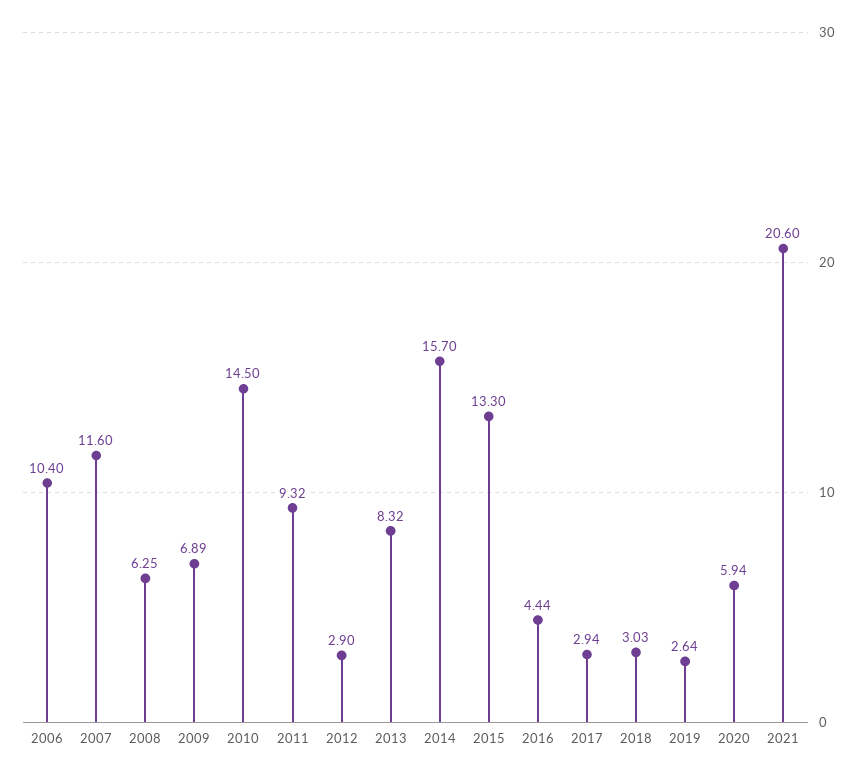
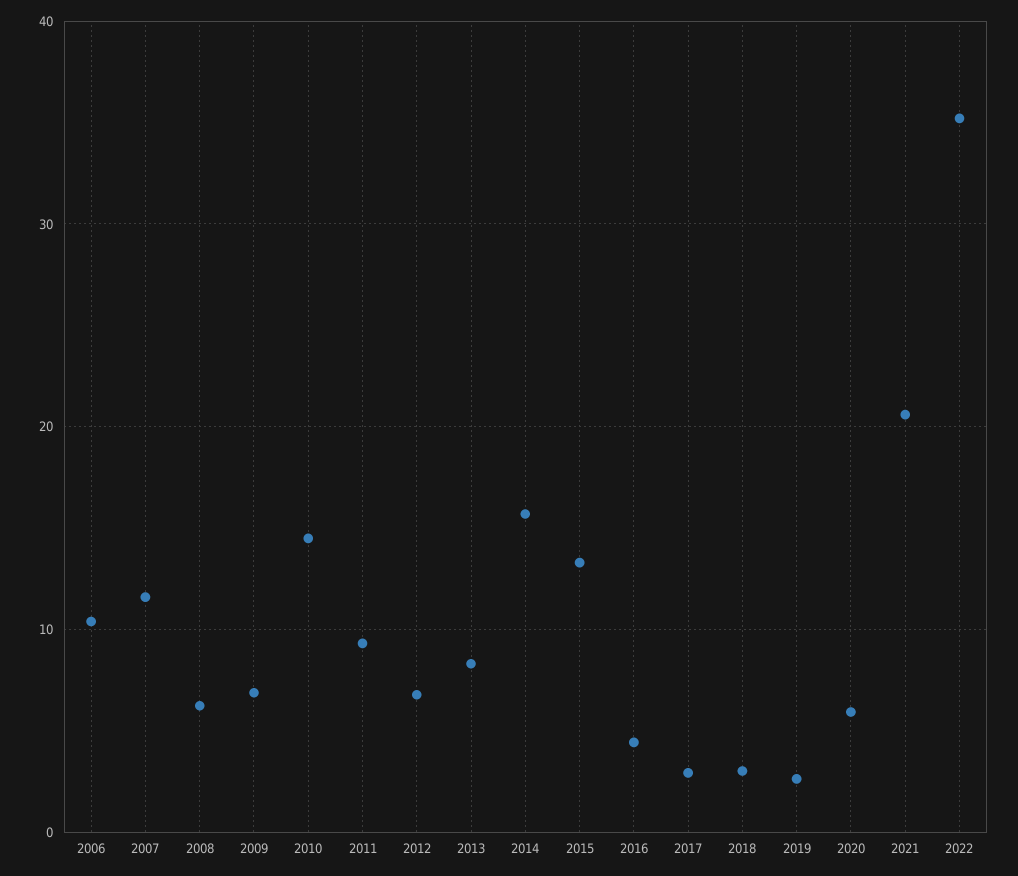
2012: 2.9 -> 7
2022: none -> 35

